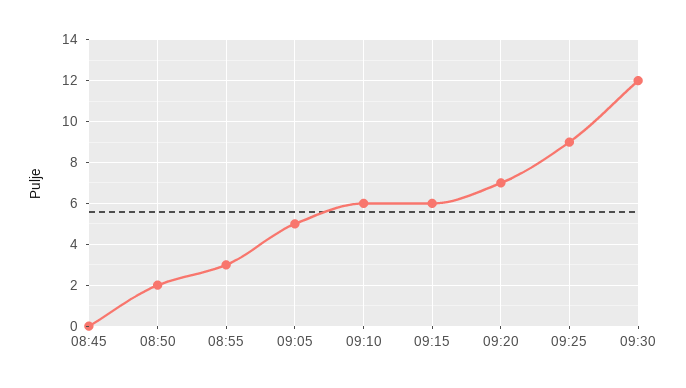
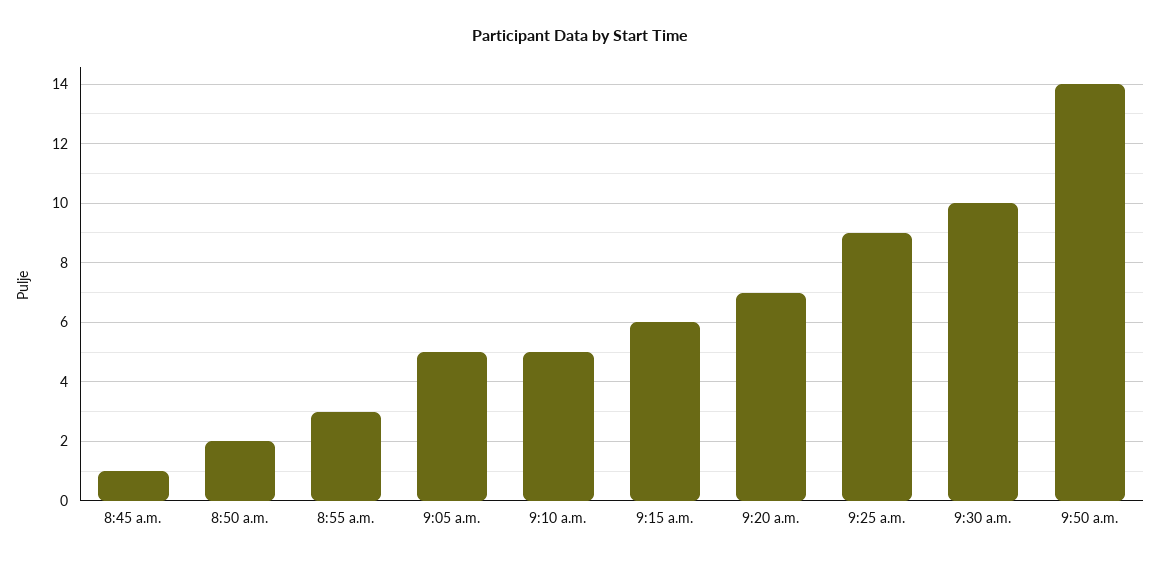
08:45: 0 -> 1
09:10: 6 -> 5
09:30: 12 -> 10
9:50 a.m.: none -> 14

